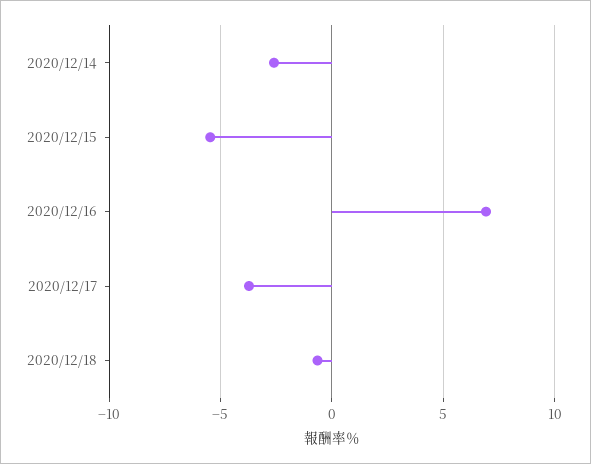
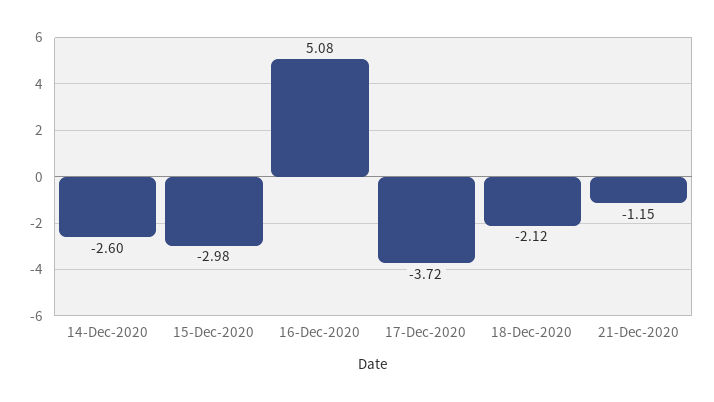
2020/12/15: -5.5 -> -2.98
2020/12/16: 7 -> 5.08
2020/12/18: -0.5 -> -2.12
21-Dec-2020: none -> -1.15

